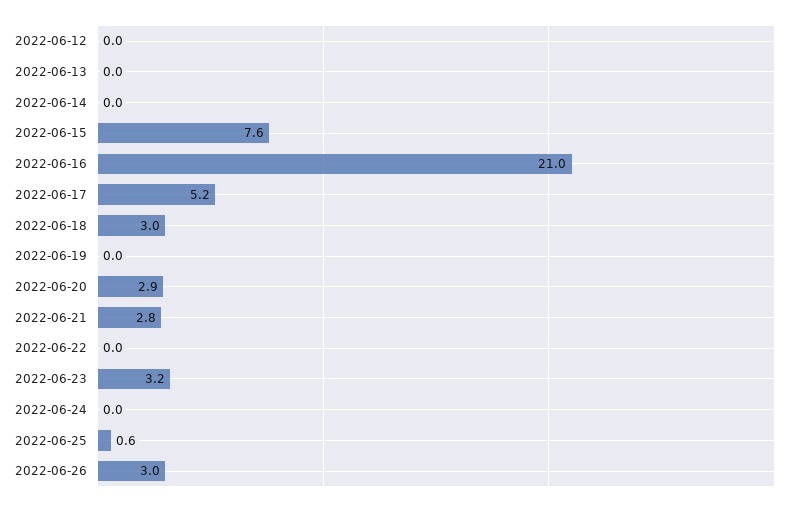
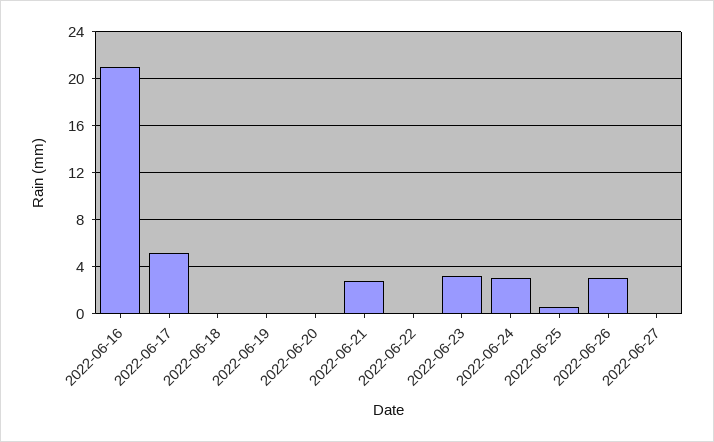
2022-06-12: 0 -> none
2022-06-13: 0 -> none
2022-06-14: 0 -> none
2022-06-15: 7.6 -> none
2022-06-18: 3 -> 0
2022-06-20: 2.9 -> 0
2022-06-24: 0 -> 3
2022-06-27: none -> 0

